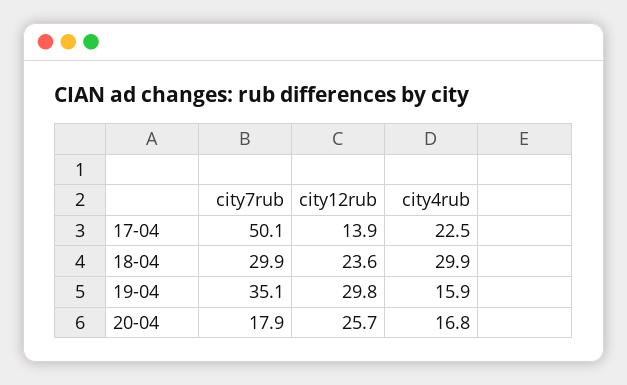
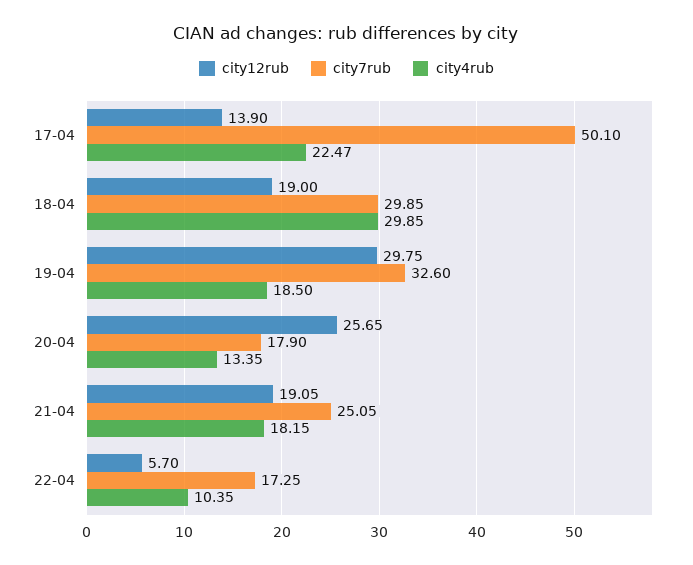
city12rub, 18-04: 23.6 -> 19
city7rub, 19-04: 35.1 -> 32.6
city4rub, 19-04: 15.9 -> 18.5
city4rub, 20-04: 16.8 -> 13.35
city12rub, 21-04: none -> 19.05
city7rub, 21-04: none -> 25.05
city4rub, 21-04: none -> 18.15
city12rub, 22-04: none -> 5.7
city7rub, 22-04: none -> 17.25
city4rub, 22-04: none -> 10.35

